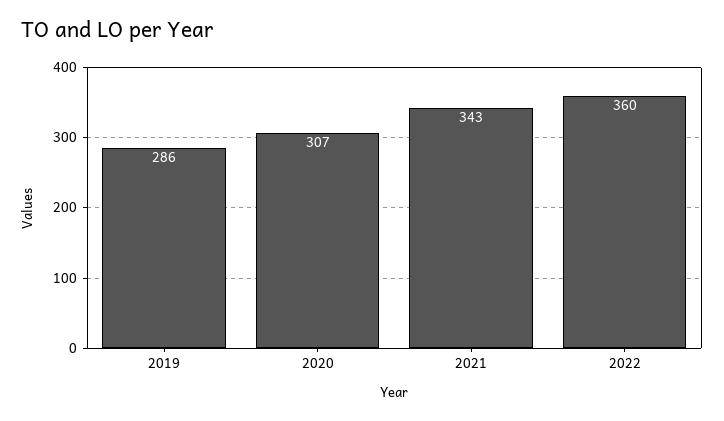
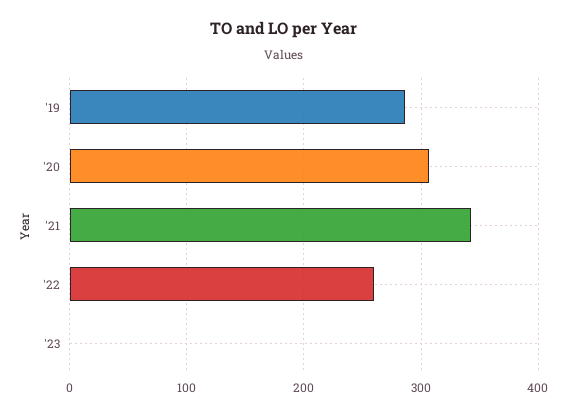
2022: 360 -> 260
'23: none -> 0

